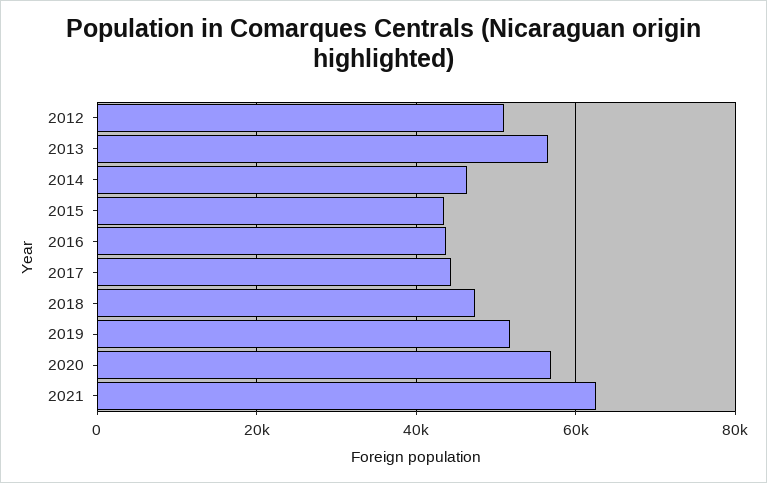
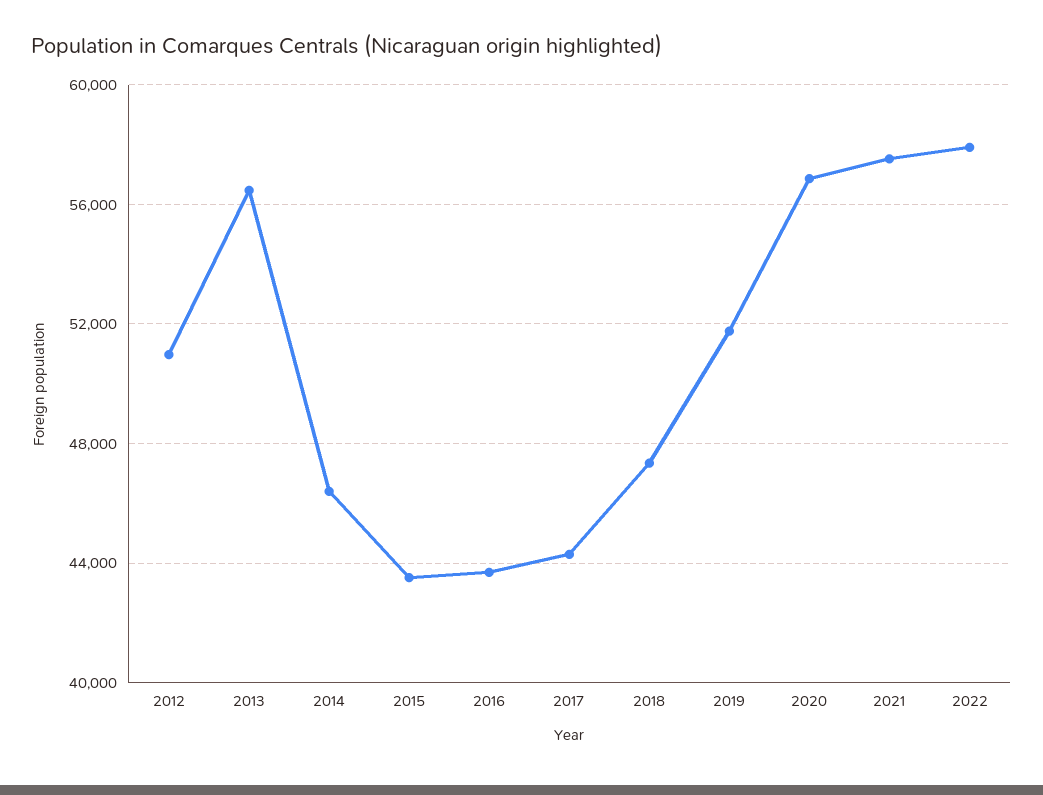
2021: 62000 -> 57500
2022: none -> 58000

